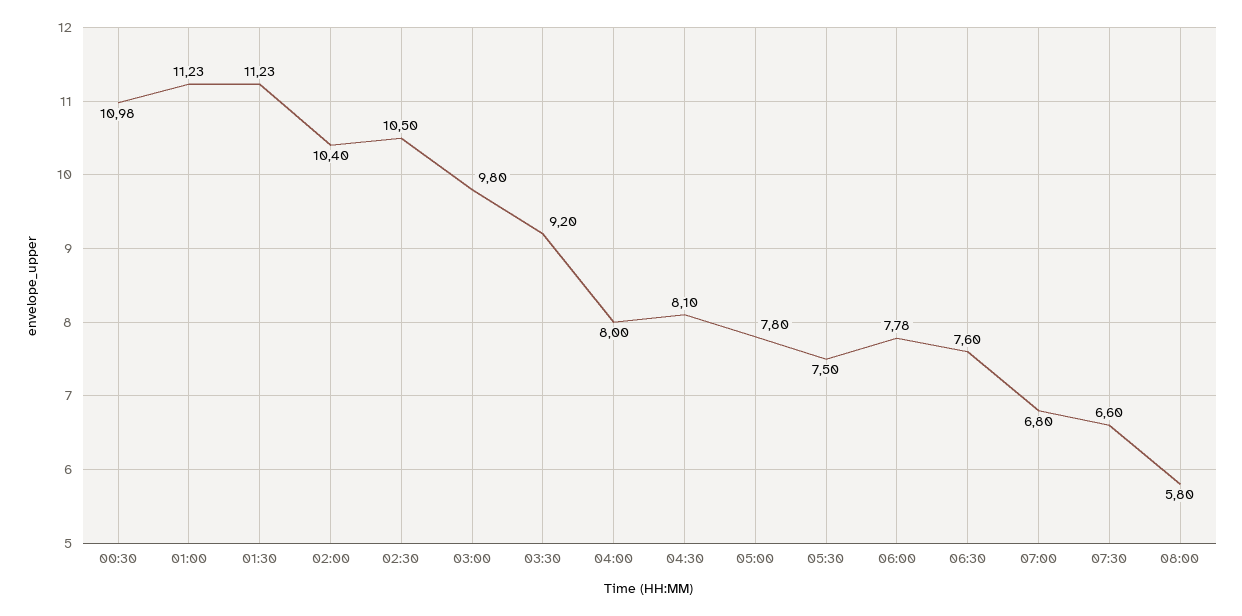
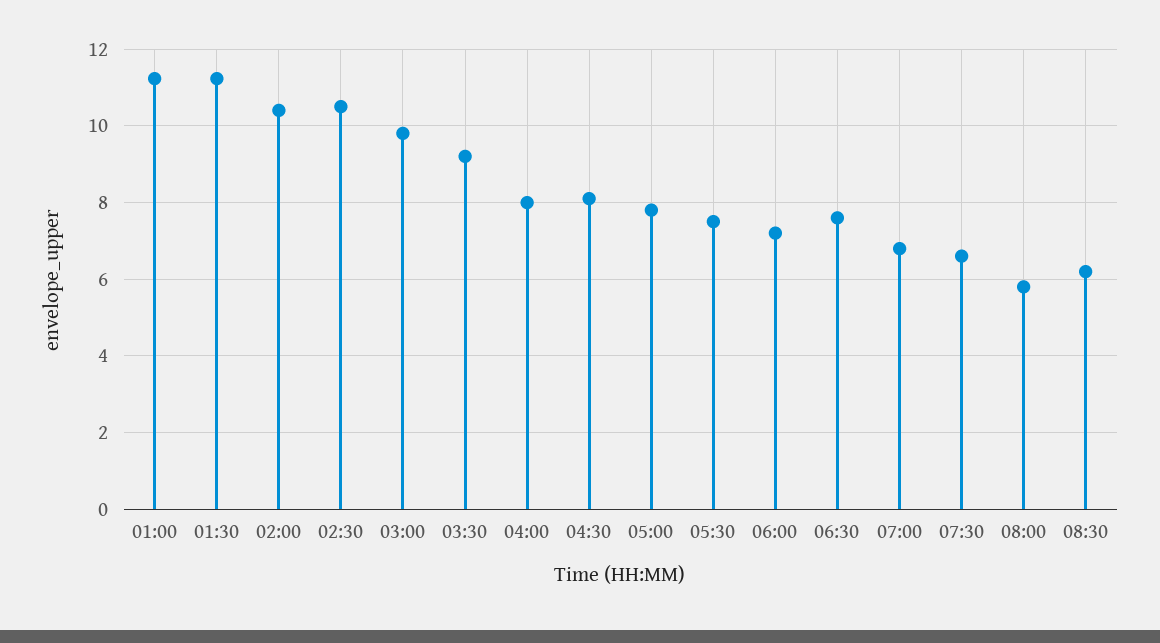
00:30: 10.98 -> none
06:00: 7.78 -> 7.2
08:30: none -> 6.2

